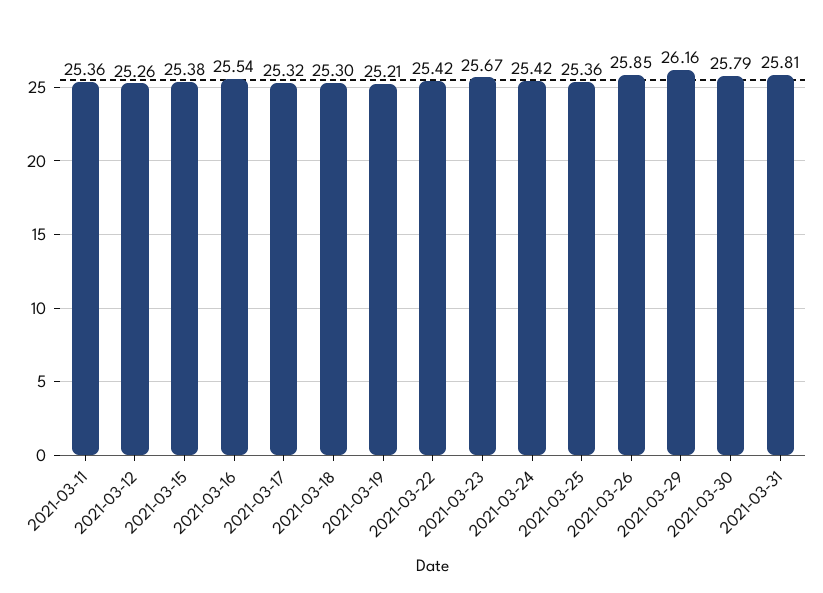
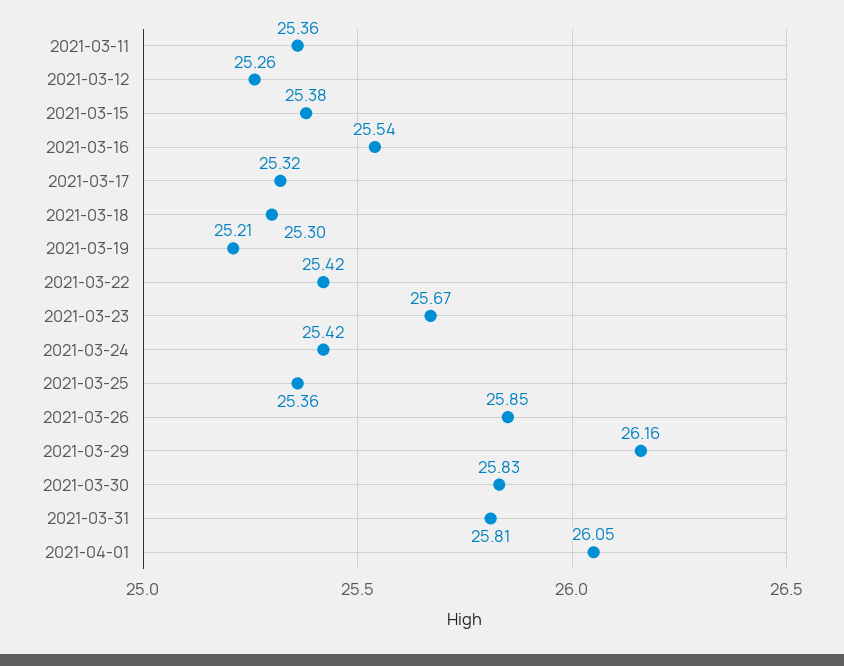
2021-03-30: 25.79 -> 25.83
2021-04-01: none -> 26.05

